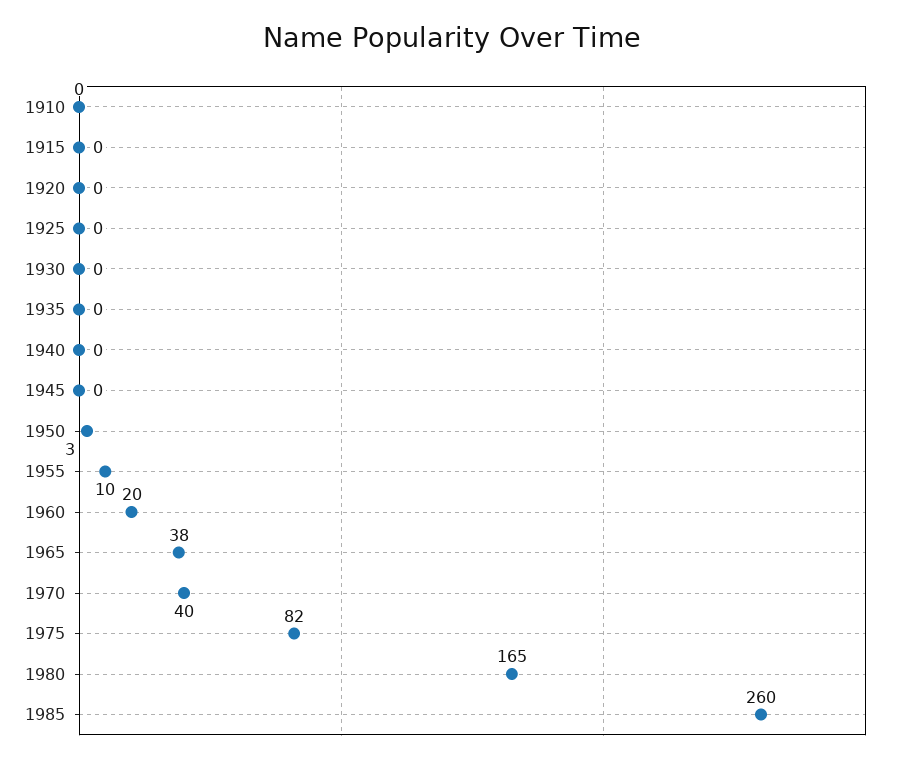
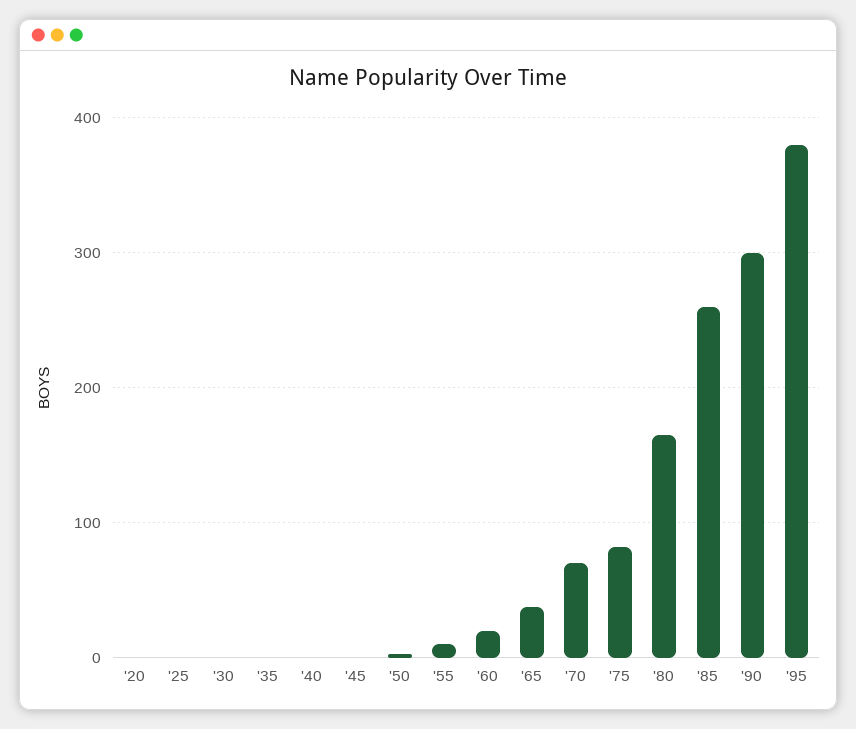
1910: 0 -> none
1915: 0 -> none
1970: 40 -> 70
'90: none -> 300
'95: none -> 380

